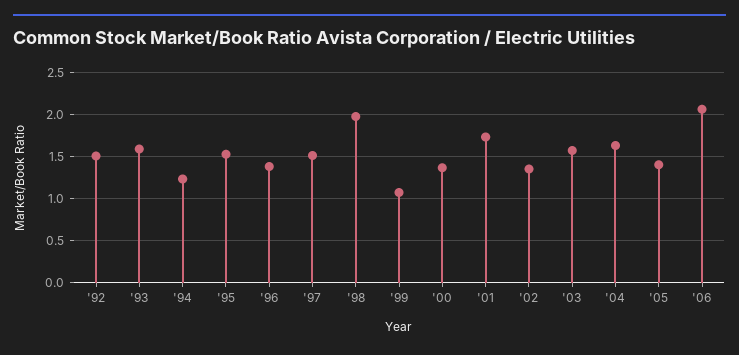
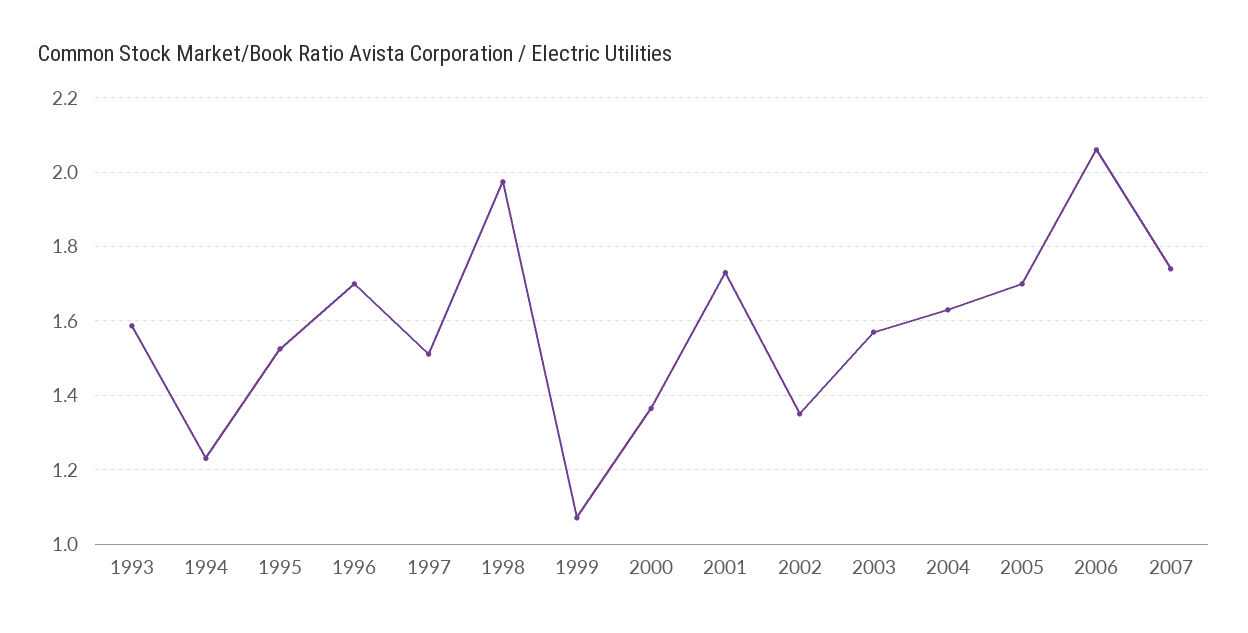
'92: 1.5 -> none
'96: 1.4 -> 1.7
'05: 1.4 -> 1.7
2007: none -> 1.74

